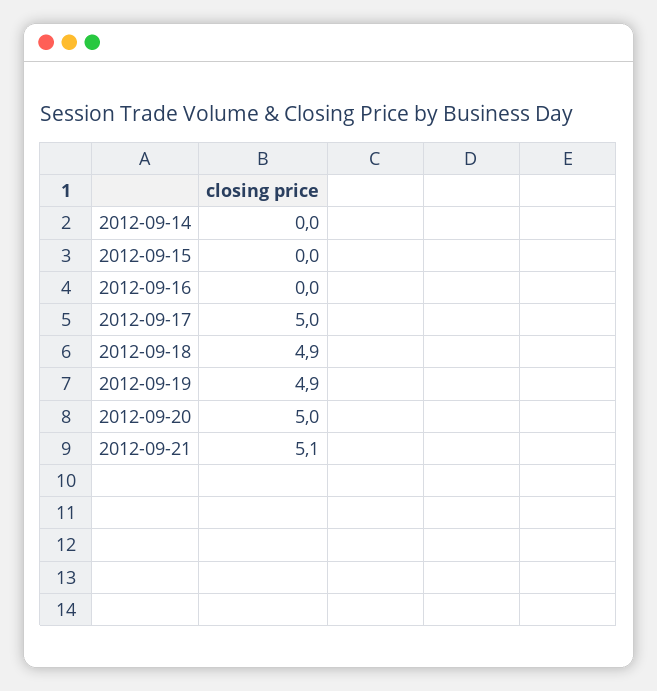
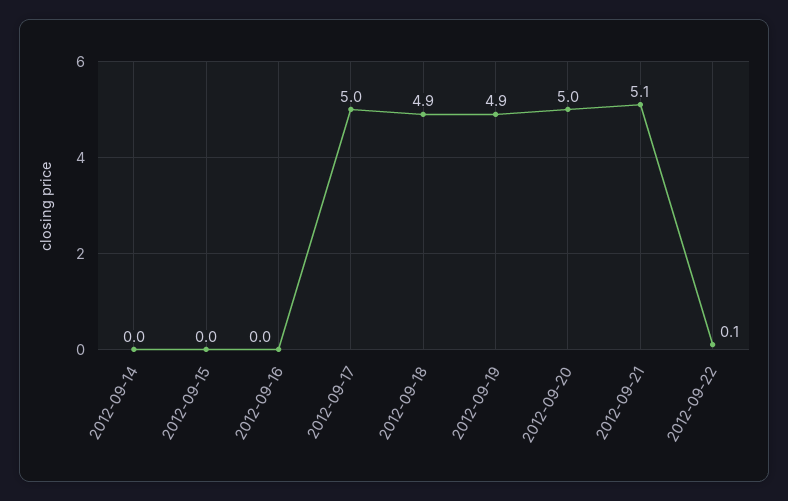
2012-09-22: none -> 0.1

